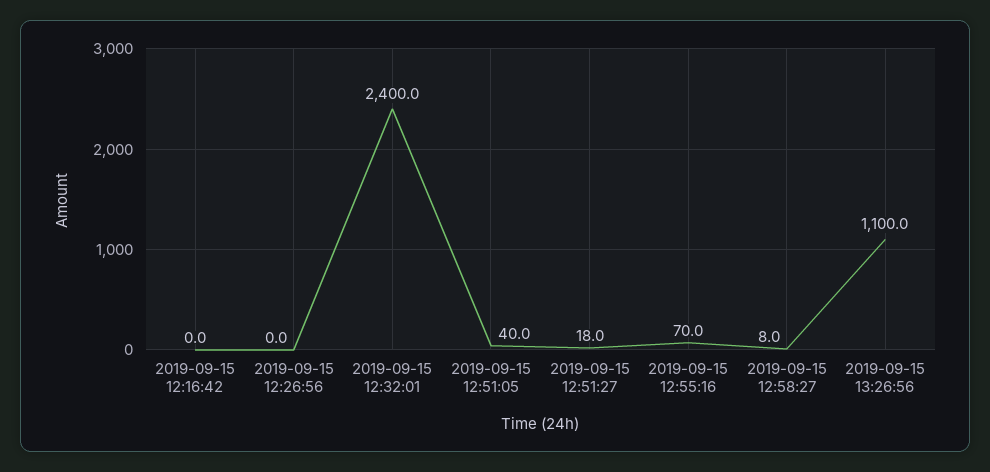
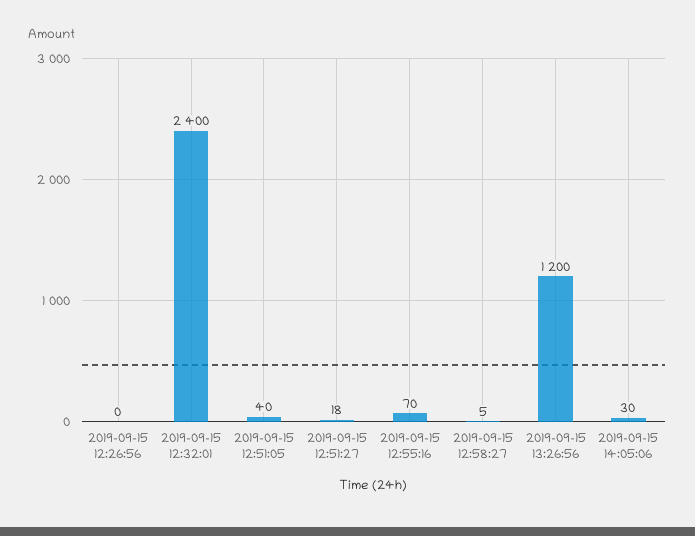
2019-09-15 12:16:42: 0 -> none
2019-09-15 12:58:27: 8 -> 5
2019-09-15 13:26:56: 1100 -> 1200
2019-09-15 14:05:06: none -> 30

